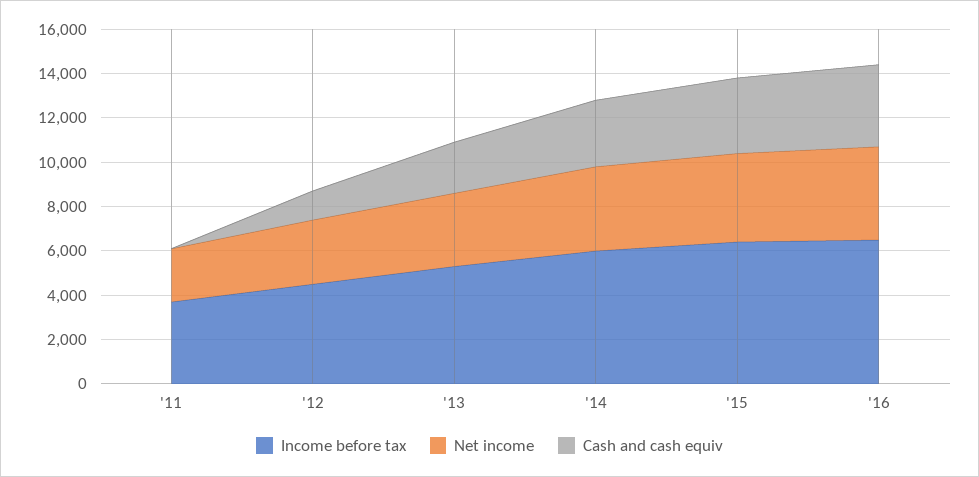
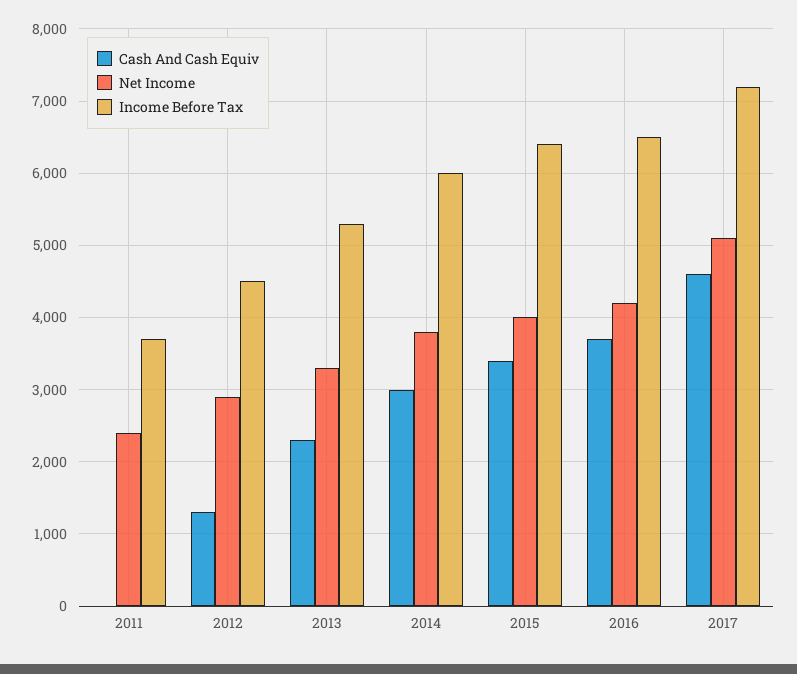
Cash and cash equiv, 2017: none -> 4600
Net income, 2017: none -> 5100
Income before tax, 2017: none -> 7200

